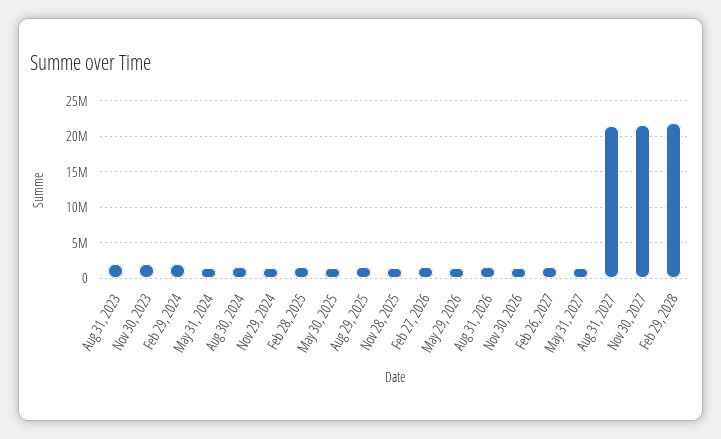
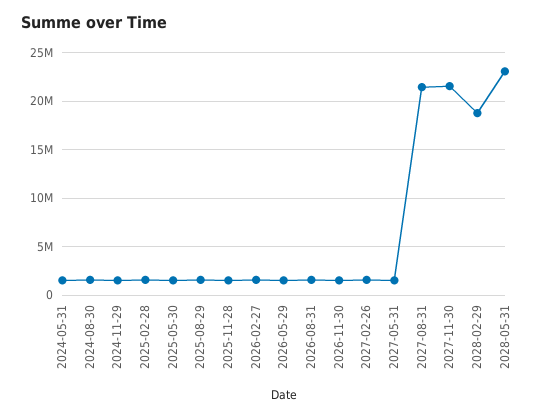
Aug 31, 2023: 2000000 -> none
Nov 30, 2023: 2000000 -> none
Feb 29, 2024: 2000000 -> none
Feb 29, 2028: 22000000 -> 19000000
2028-05-31: none -> 23000000

